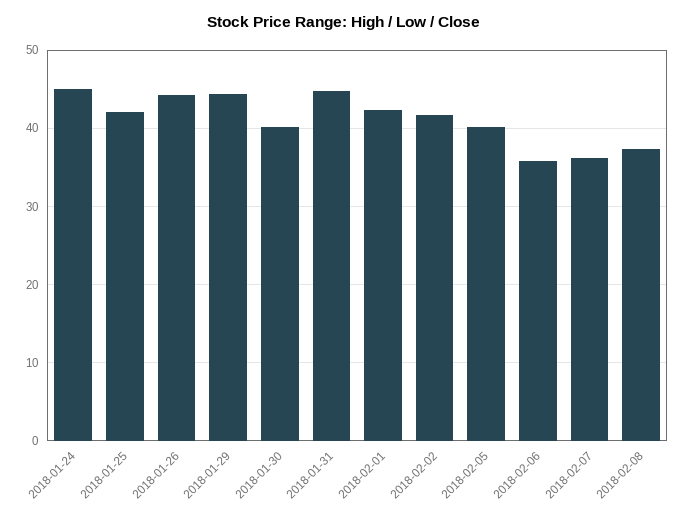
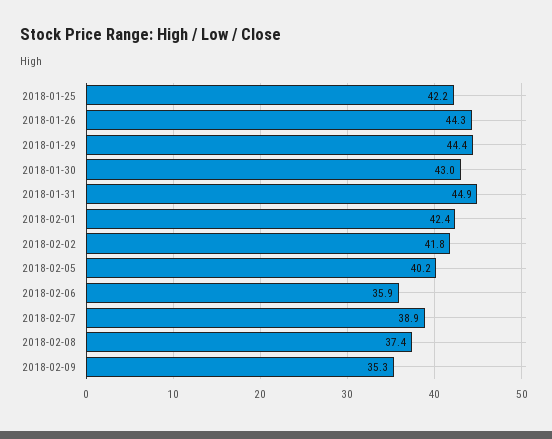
2018-01-24: 45 -> none
2018-01-30: 40 -> 43
2018-02-07: 36 -> 38.9
2018-02-09: none -> 35.3

